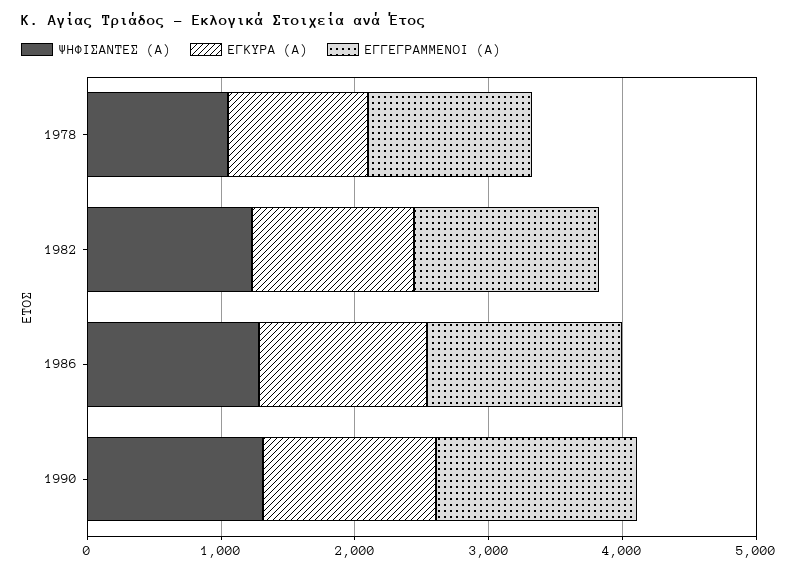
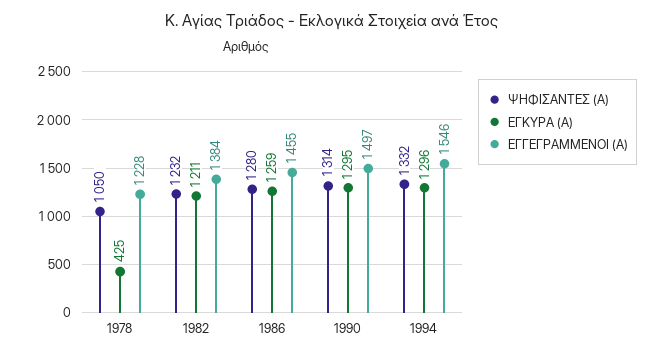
ΕΓΚΥΡΑ (Α), 1978: 1000 -> 425
ΨΗΦΙΣΑΝΤΕΣ (Α), 1994: none -> 1332
ΕΓΚΥΡΑ (Α), 1994: none -> 1296
ΕΓΓΕΓΡΑΜΜΕΝΟΙ (Α), 1994: none -> 1546

